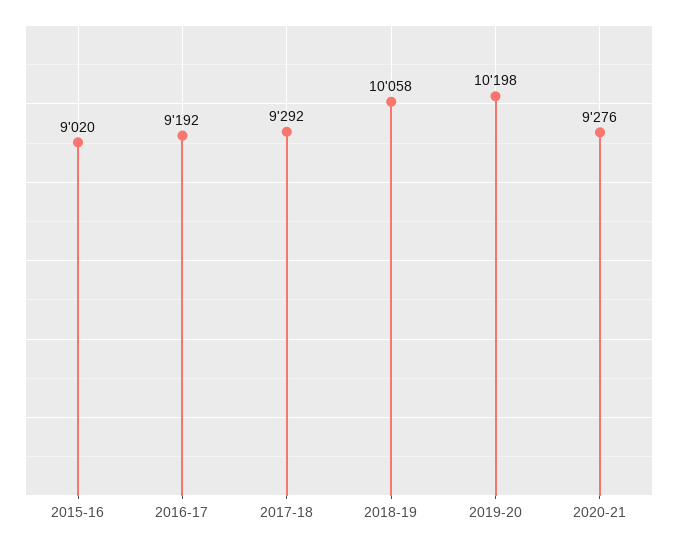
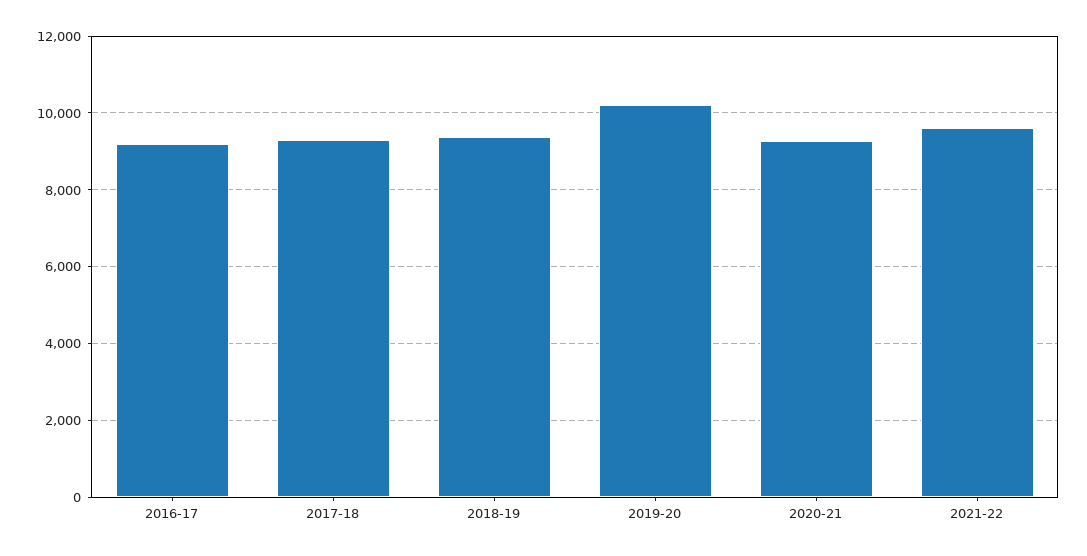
2015-16: 9020 -> none
2018-19: 10058 -> 9400
2021-22: none -> 9600

